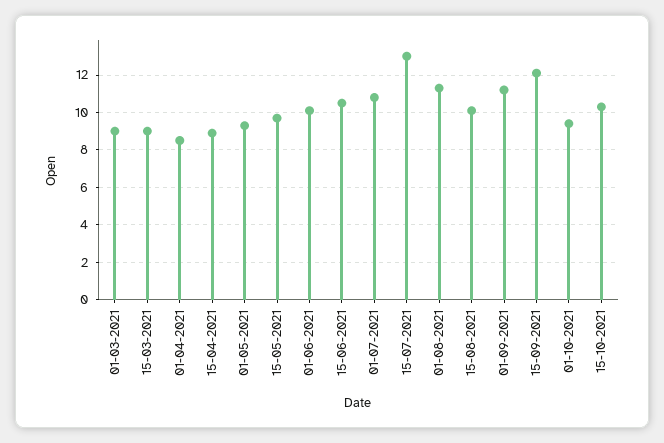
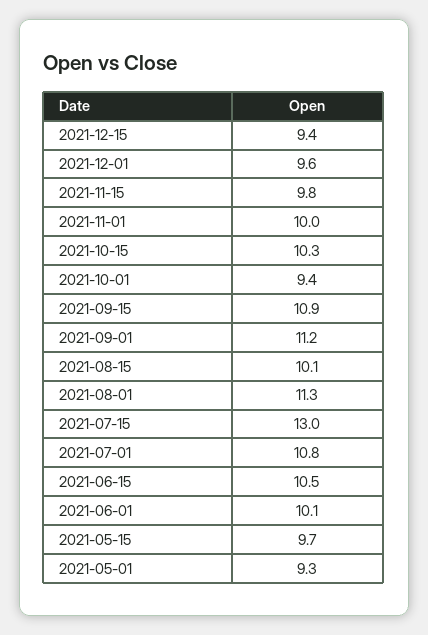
01-03-2021: 9 -> none
15-03-2021: 9 -> none
01-04-2021: 8.5 -> none
15-04-2021: 9 -> none
15-09-2021: 12 -> 10.9
2021-12-15: none -> 9.4
2021-12-01: none -> 9.6
2021-11-15: none -> 9.8
2021-11-01: none -> 10

